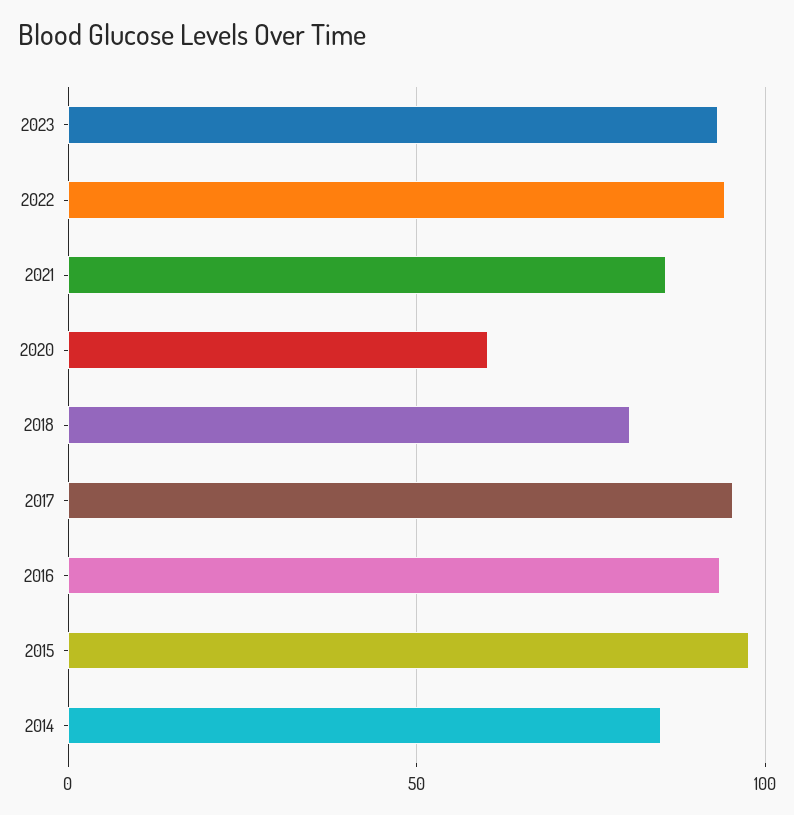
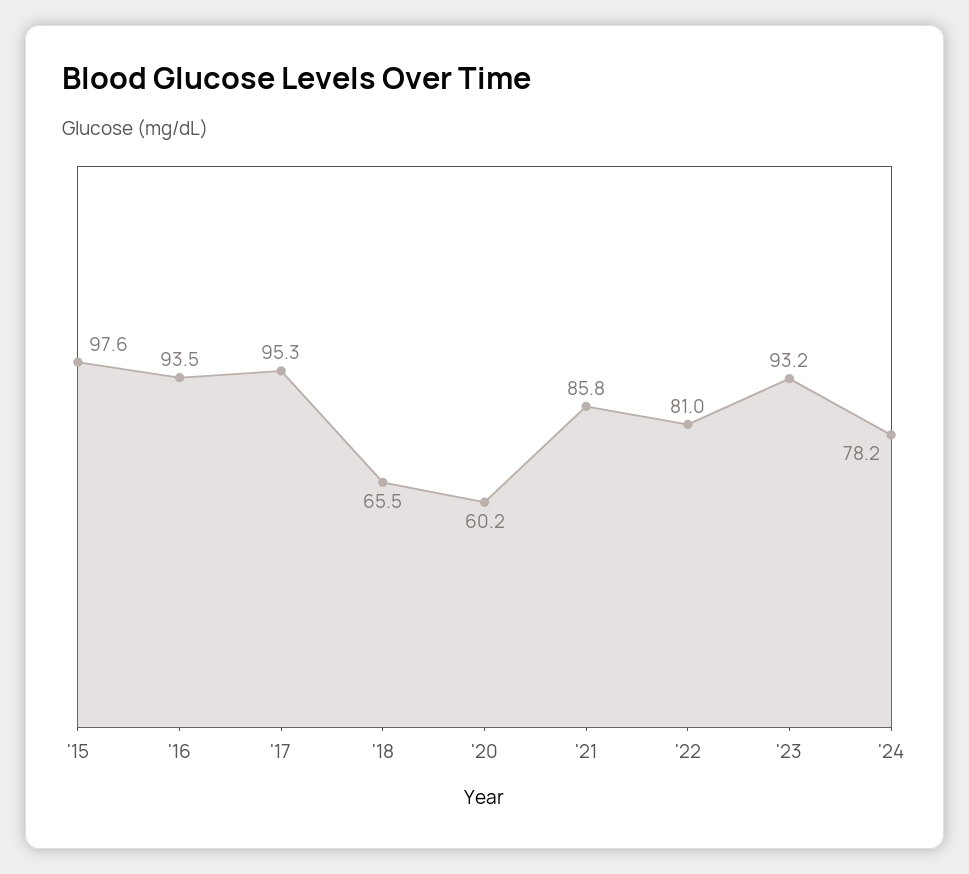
2022: 95 -> 81
2018: 80 -> 65.5
2014: 85 -> none
'24: none -> 78.2

